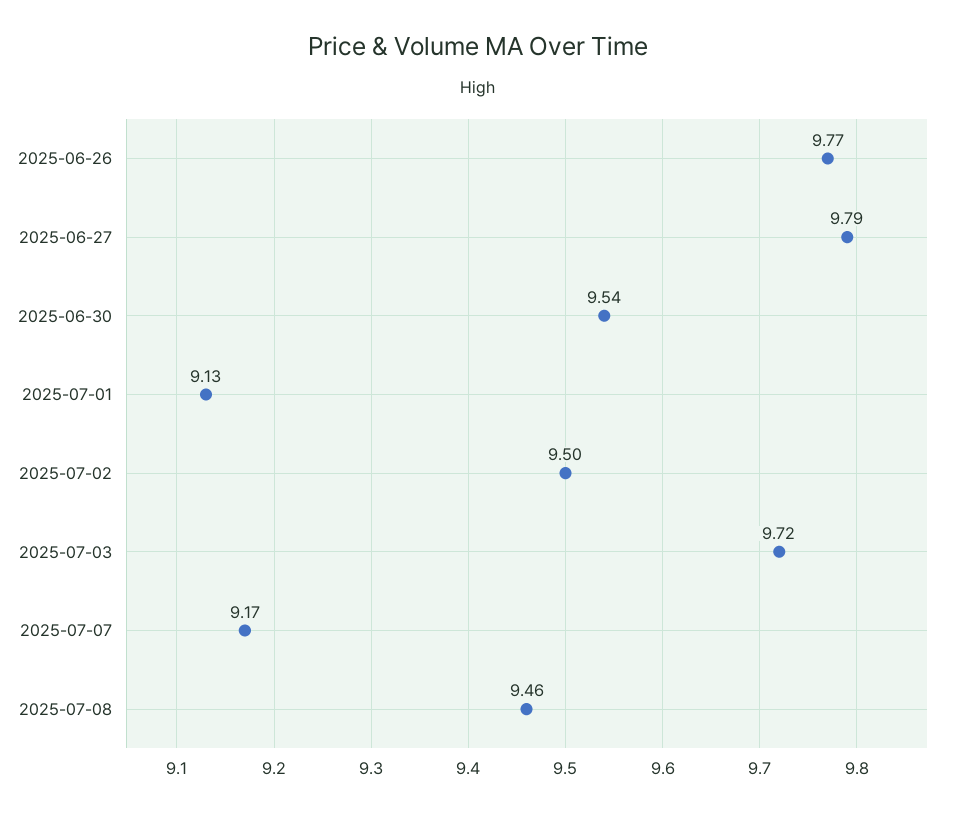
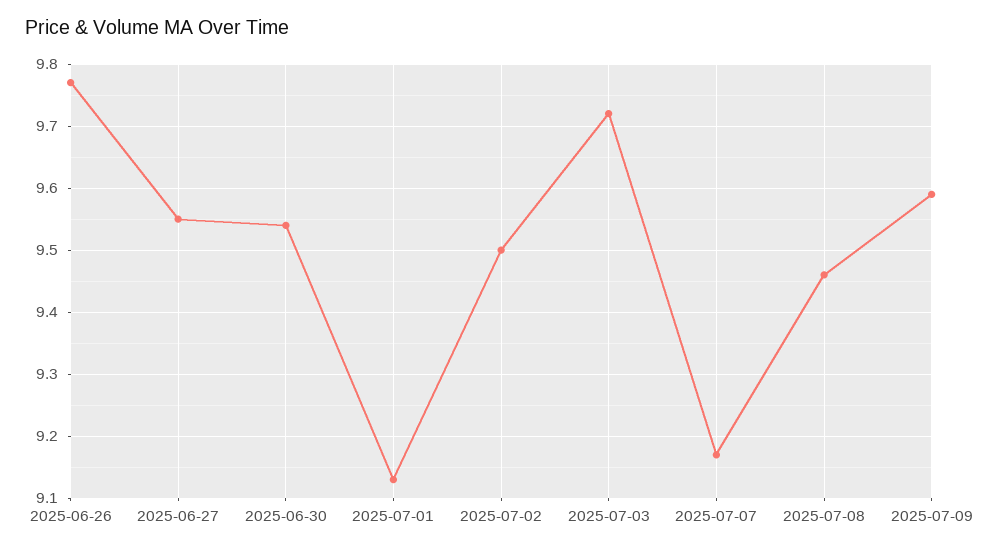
2025-06-27: 9.79 -> 9.55
2025-07-09: none -> 9.59

